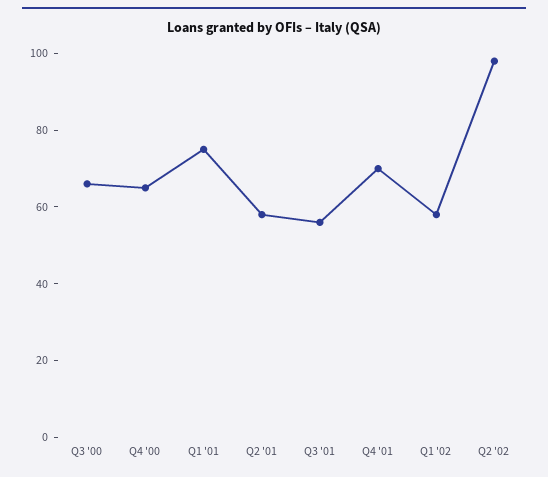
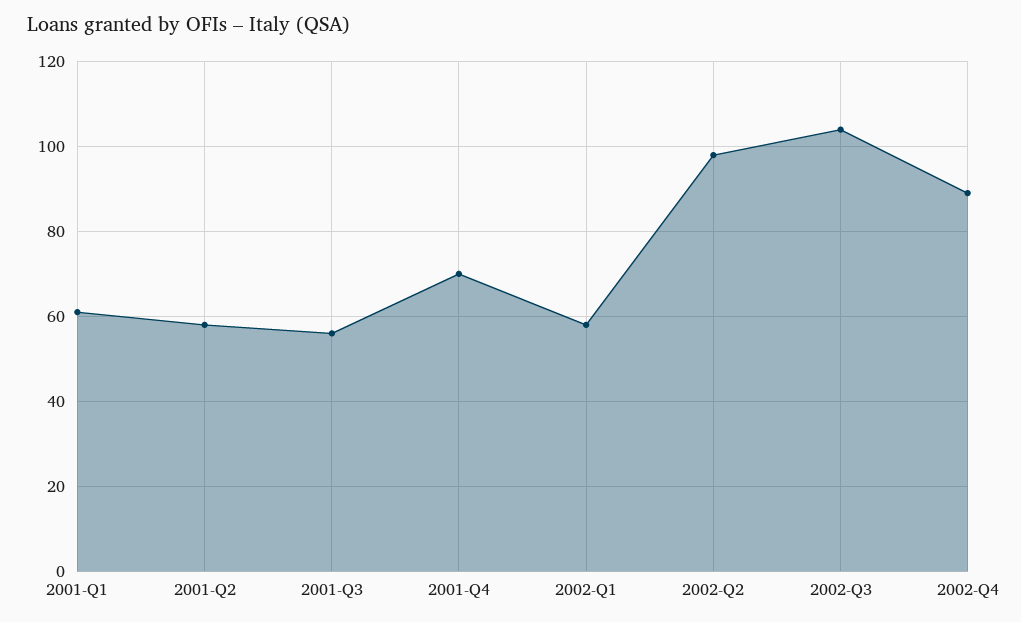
Q3 '00: 65 -> none
Q4 '00: 65 -> none
Q1 '01: 75 -> 60
2002-Q3: none -> 105
2002-Q4: none -> 90

